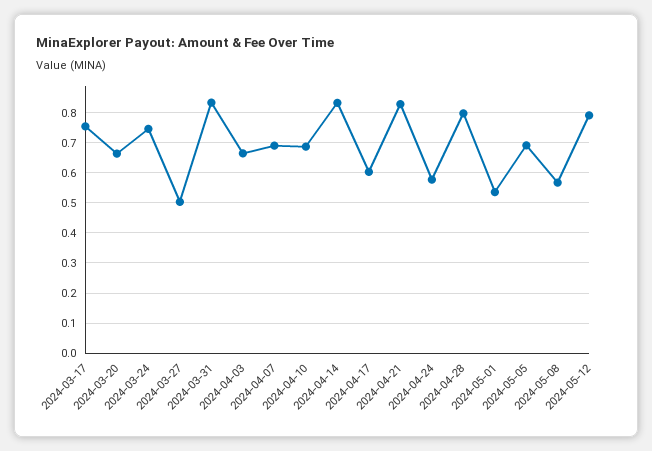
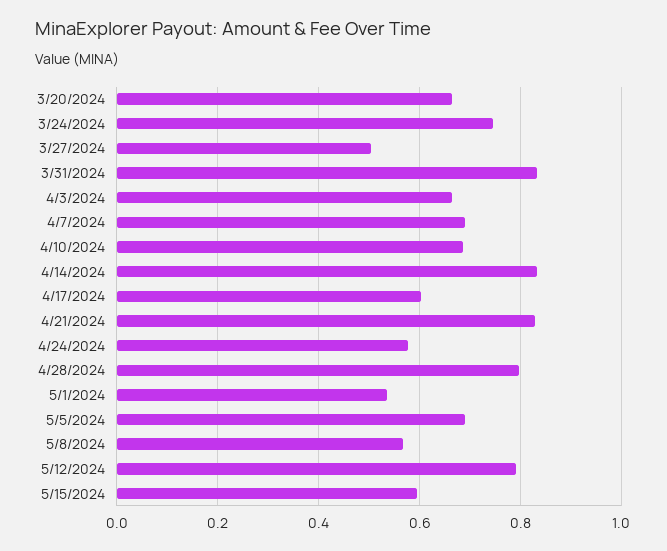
2024-03-17: 0.76 -> none
5/15/2024: none -> 0.6

